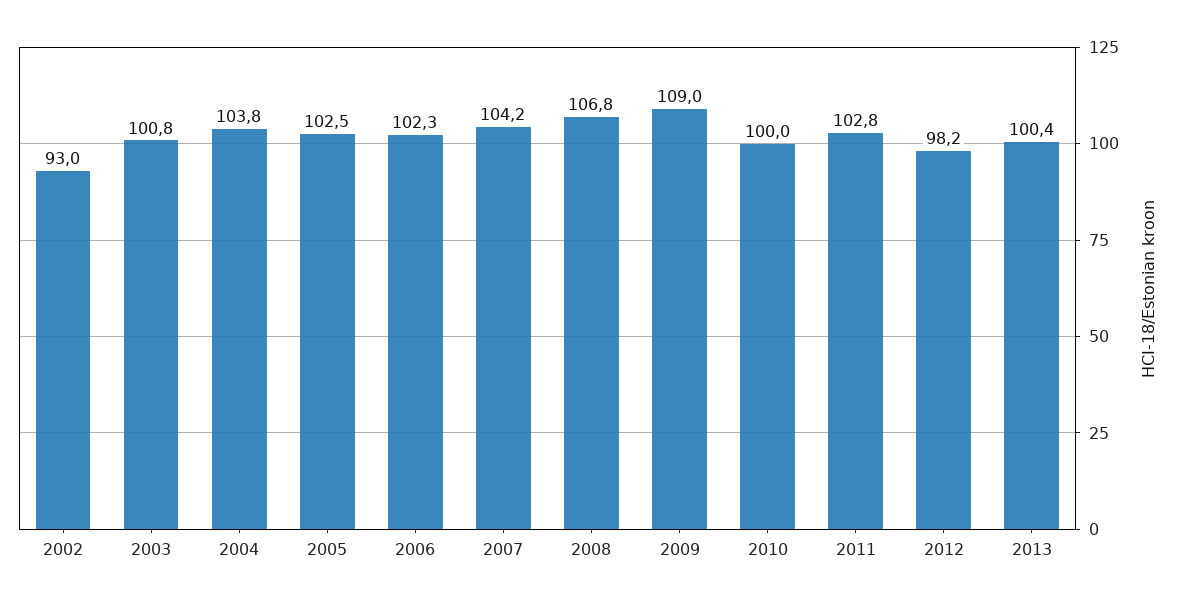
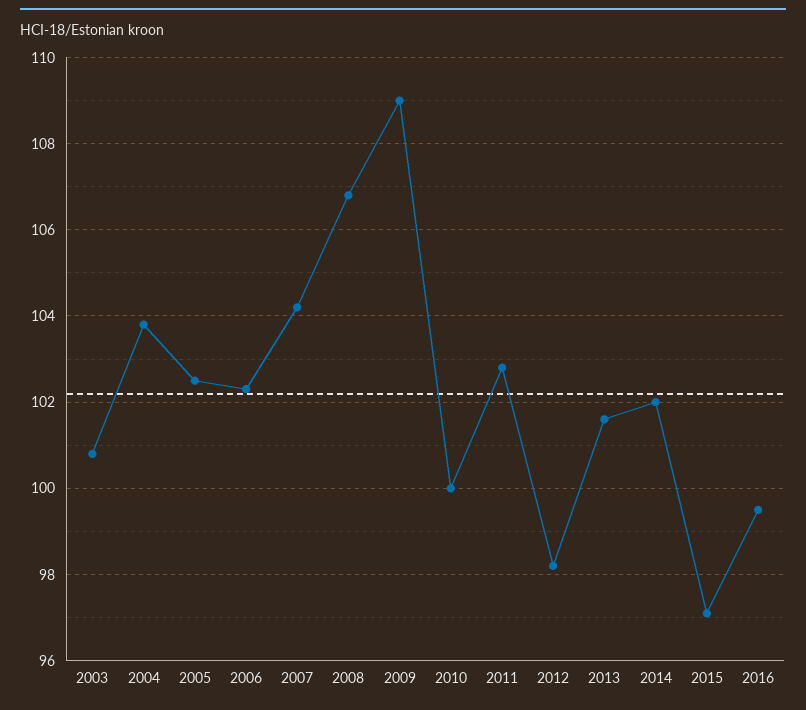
2002: 93 -> none
2013: 100.4 -> 101.5
2014: none -> 102
2015: none -> 97
2016: none -> 99.5

